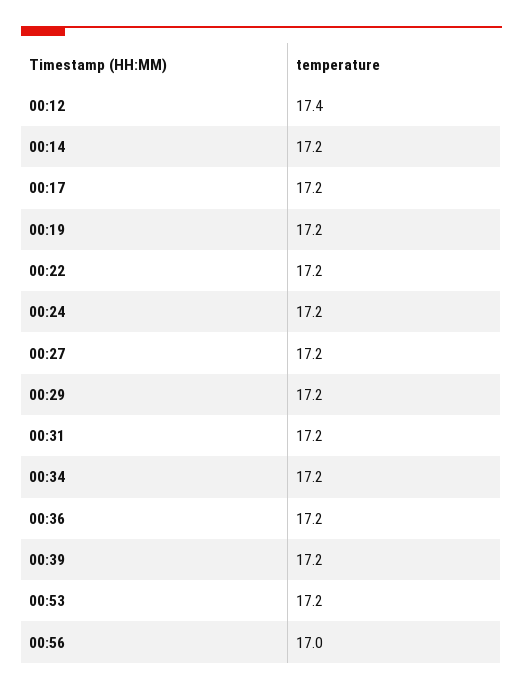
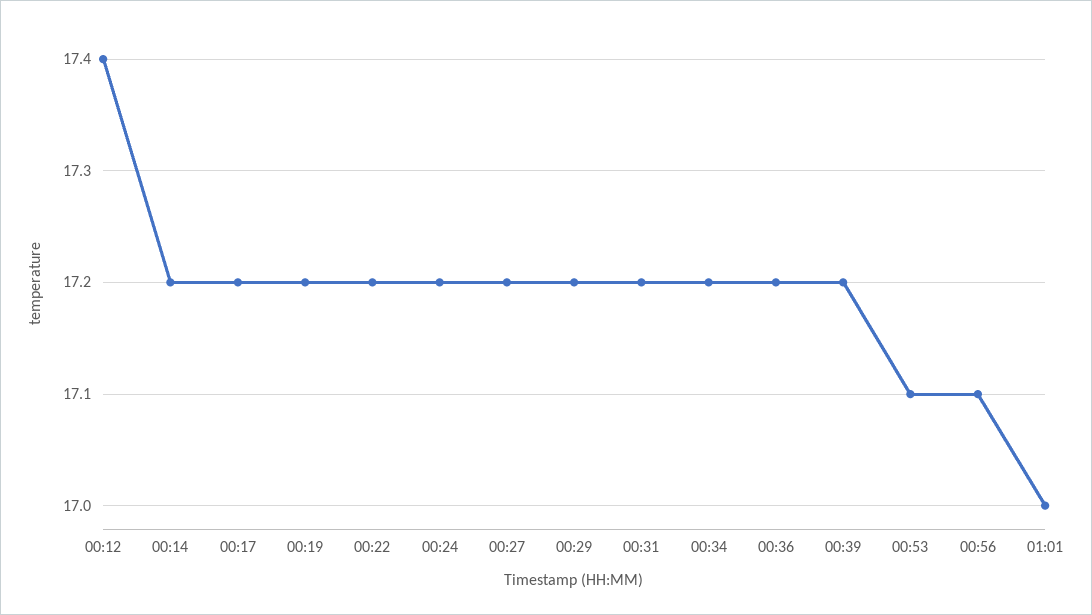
00:53: 17.2 -> 17.1
00:56: 17 -> 17.1
01:01: none -> 17

